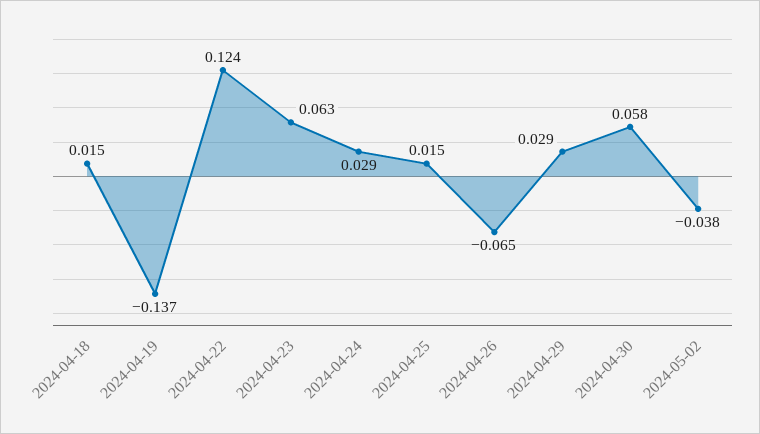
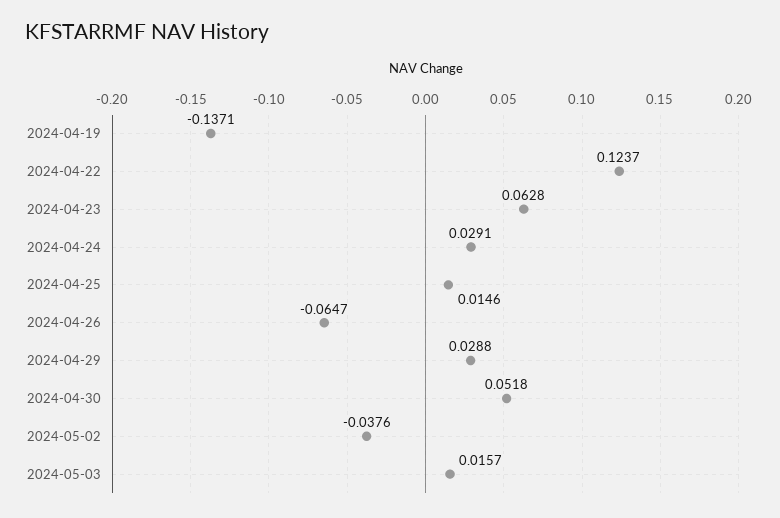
2024-04-18: 0.015 -> none
2024-04-30: 0.058 -> 0.0518
2024-05-03: none -> 0.0157

